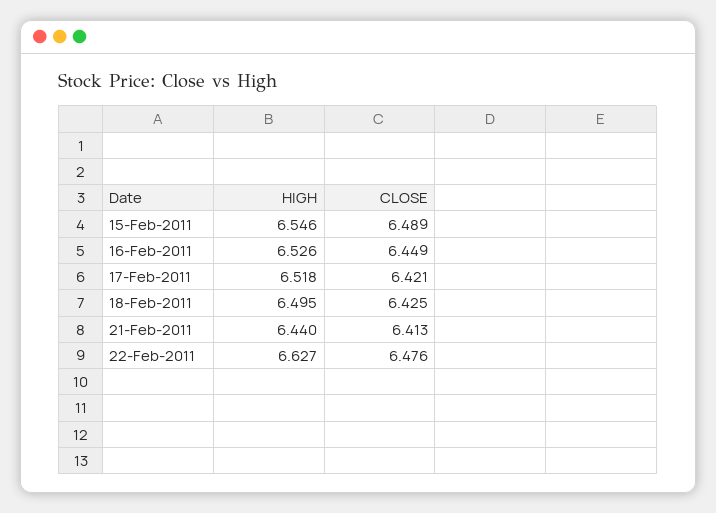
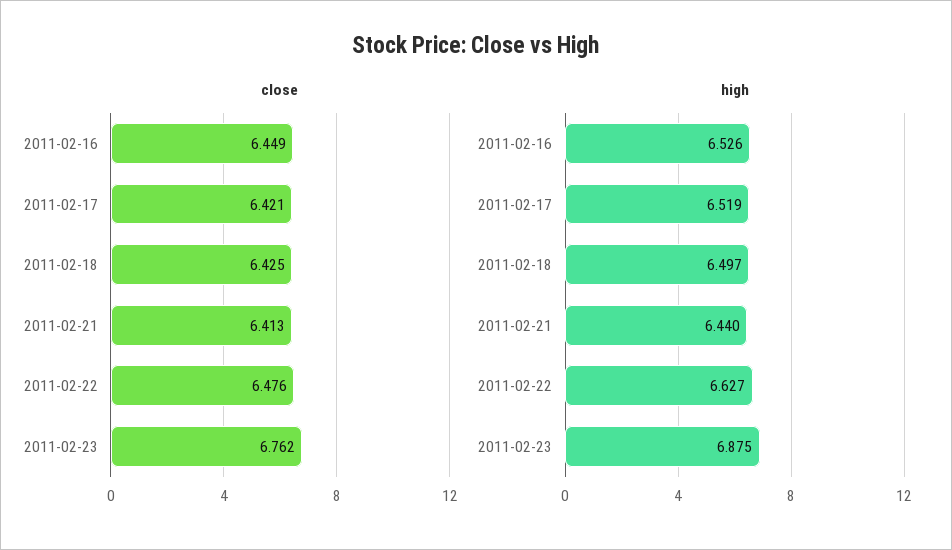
HIGH, 15-Feb-2011: 6.546 -> none
CLOSE, 15-Feb-2011: 6.489 -> none
HIGH, 17-Feb-2011: 6.518 -> 6.519
HIGH, 18-Feb-2011: 6.495 -> 6.497
CLOSE, 2011-02-23: none -> 6.762
HIGH, 2011-02-23: none -> 6.875

